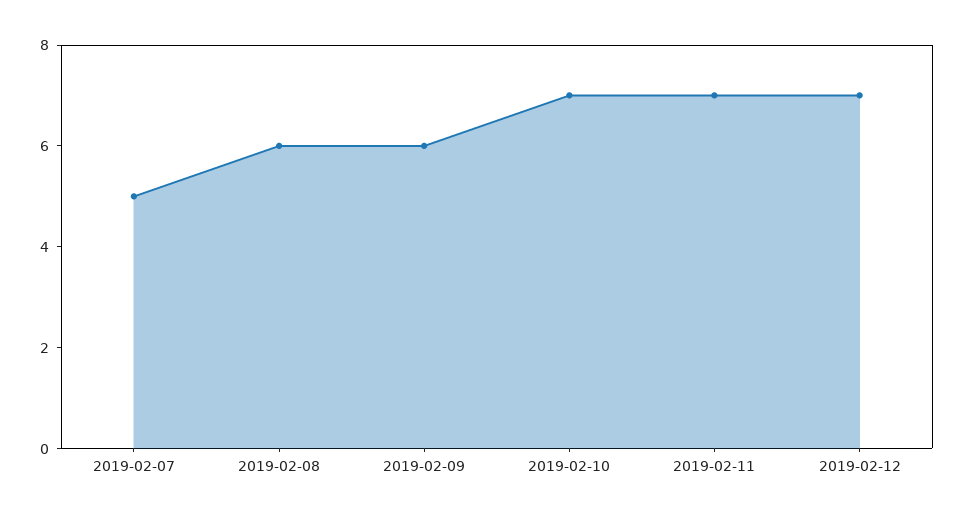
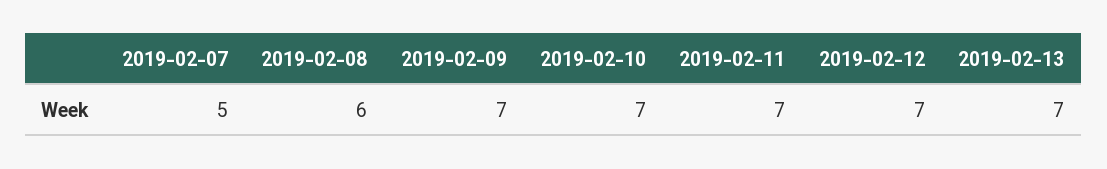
2019-02-09: 6 -> 7
2019-02-13: none -> 7

